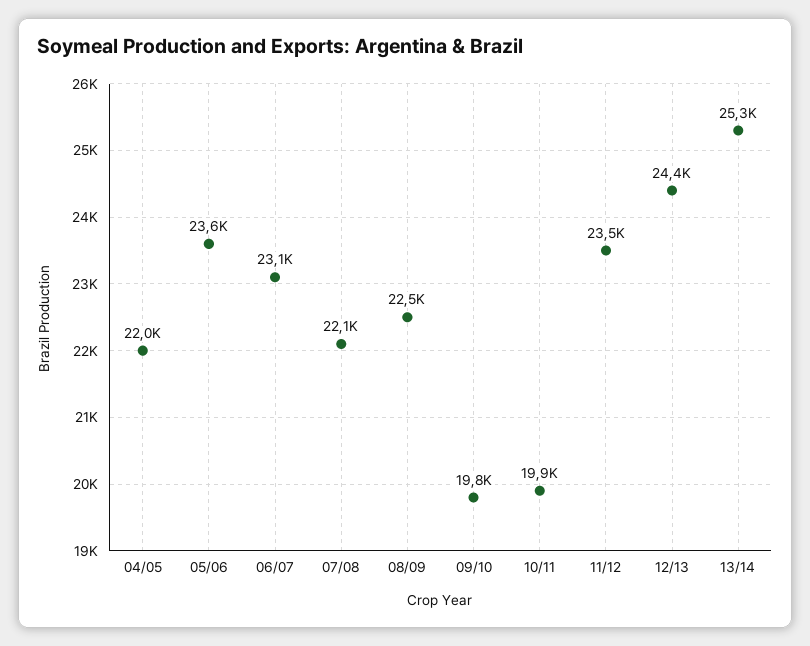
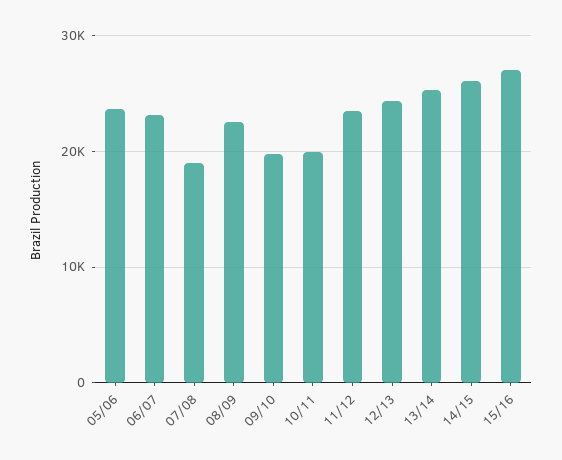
04/05: 22000 -> none
07/08: 22100 -> 19000
14/15: none -> 26000
15/16: none -> 27000

